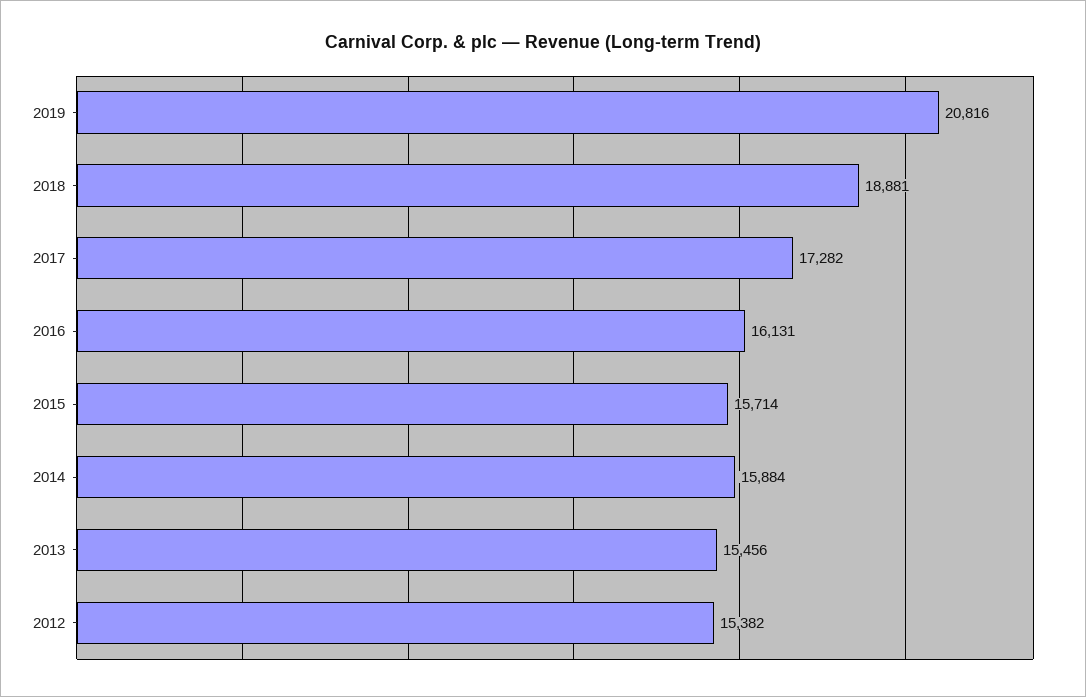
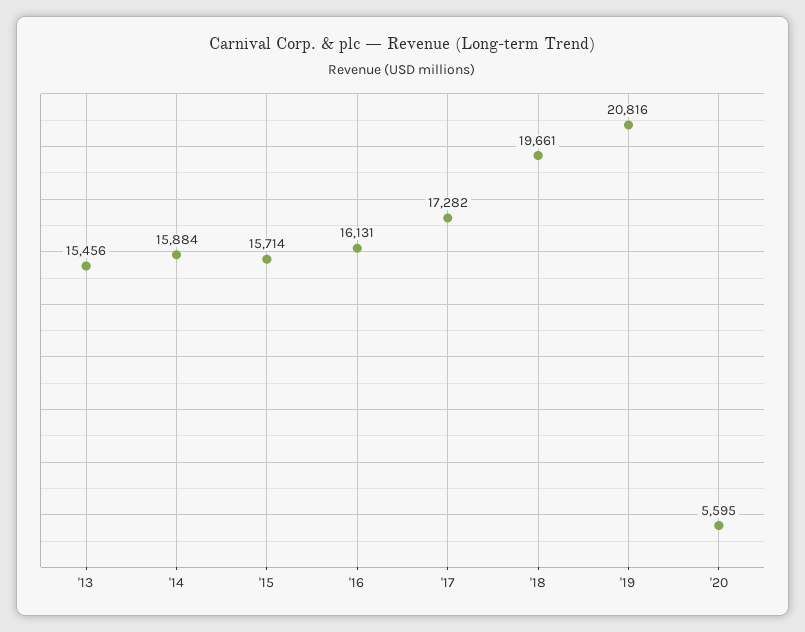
2018: 18881 -> 19661
2012: 15382 -> none
'20: none -> 5595

